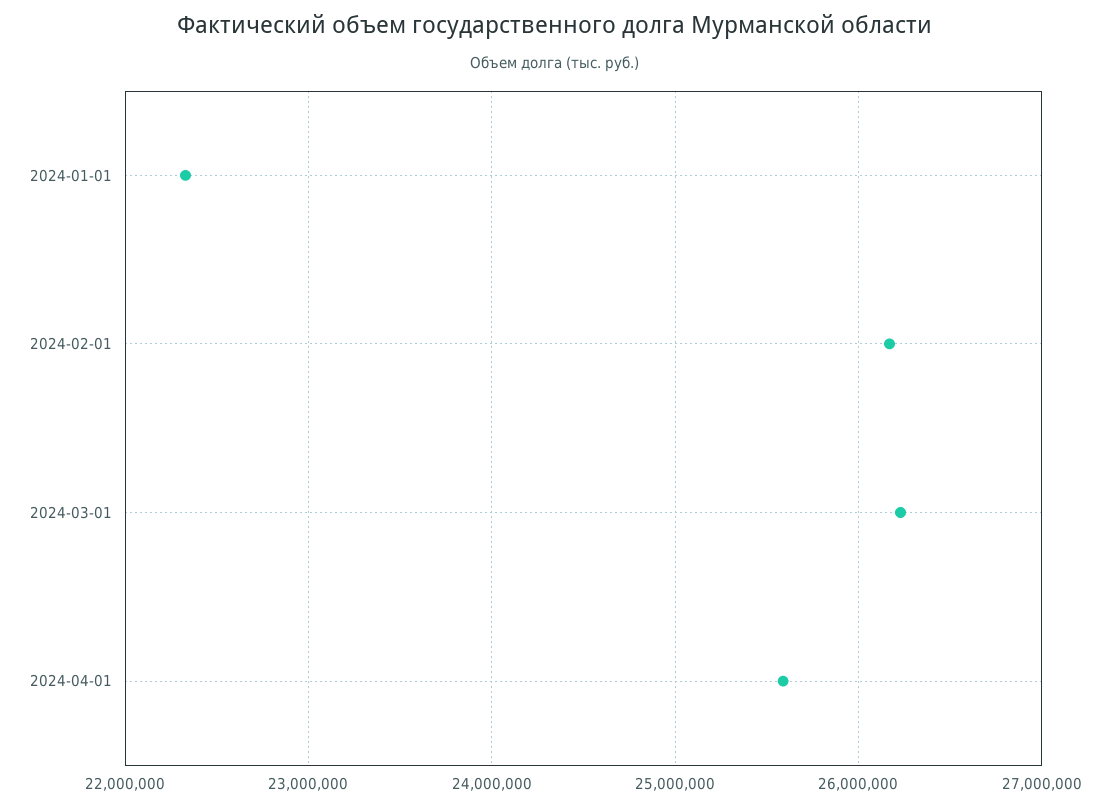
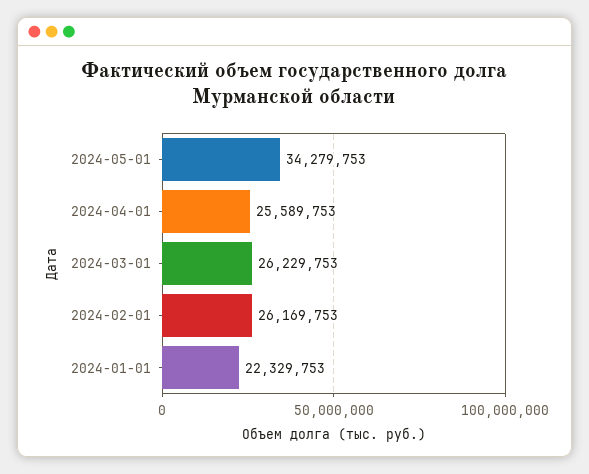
2024-05-01: none -> 34279753

